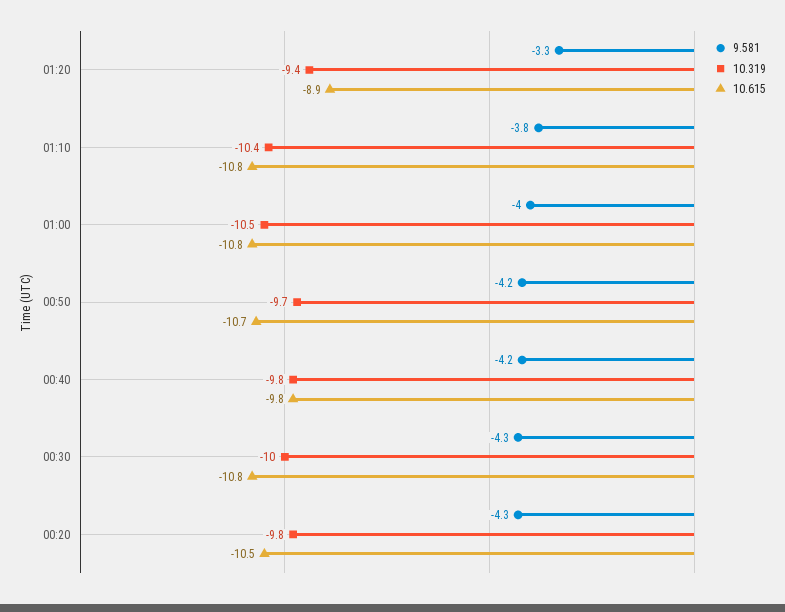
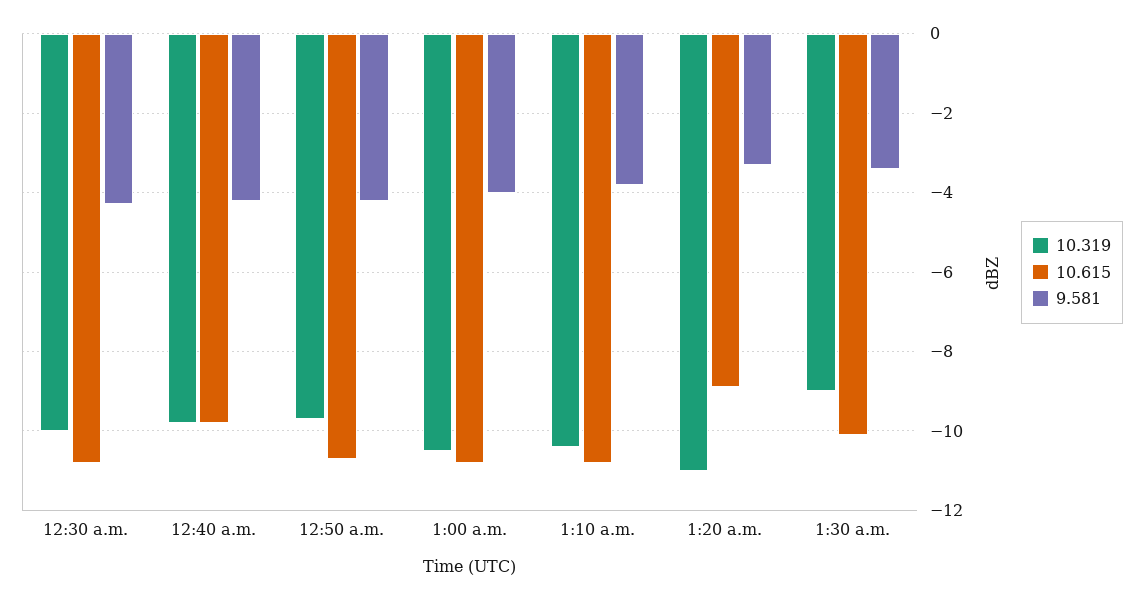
10.319, 01:20: -9.4 -> -11
9.581, 00:20: -4.3 -> none
10.319, 00:20: -9.8 -> none
10.615, 00:20: -10.5 -> none
10.319, 1:30 a.m.: none -> -9
10.615, 1:30 a.m.: none -> -10
9.581, 1:30 a.m.: none -> -3.5

